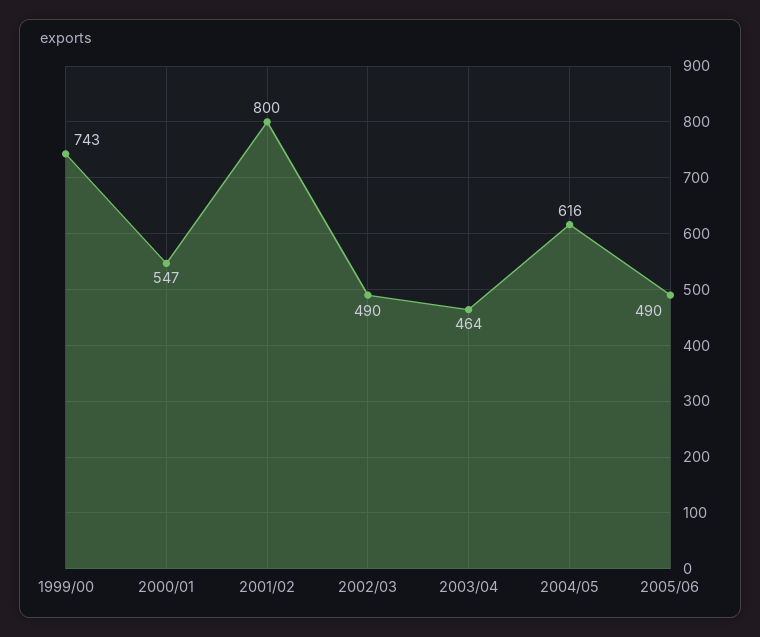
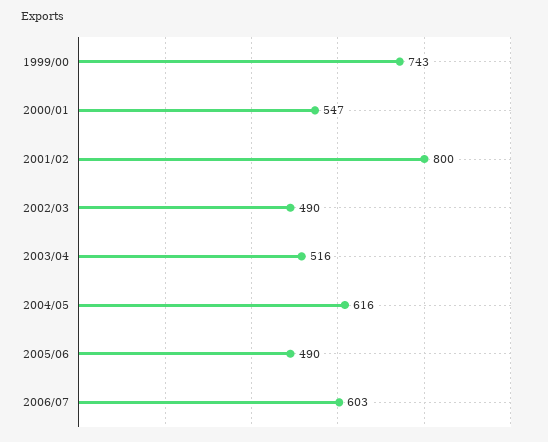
2003/04: 464 -> 516
2006/07: none -> 603

